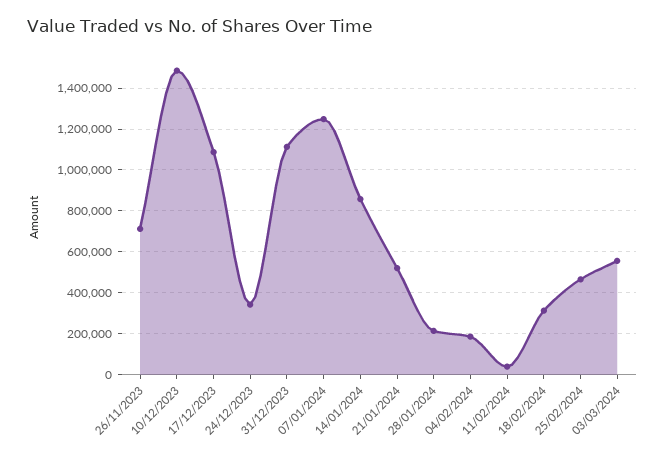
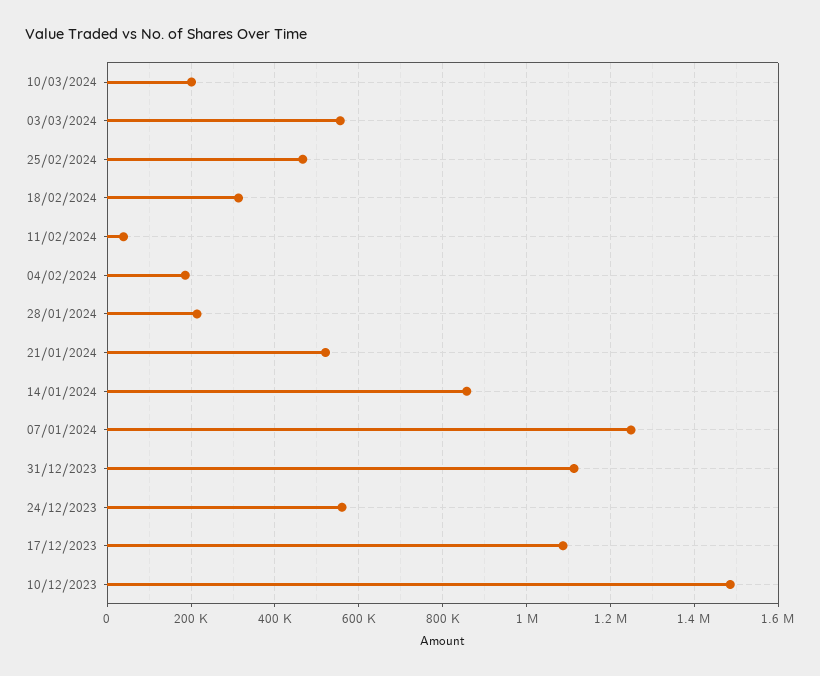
26/11/2023: 700000 -> none
24/12/2023: 350000 -> 560000
10/03/2024: none -> 200000

